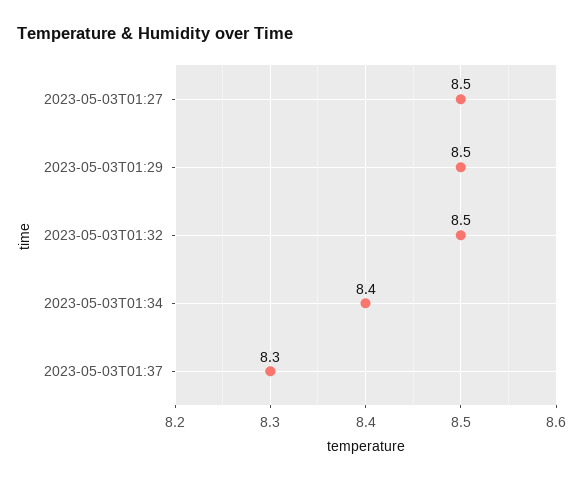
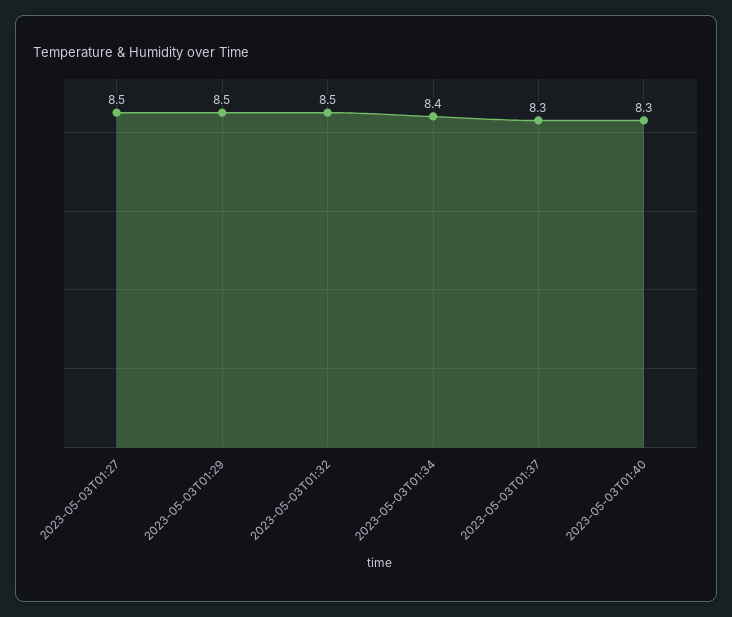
2023-05-03T01:40: none -> 8.3

